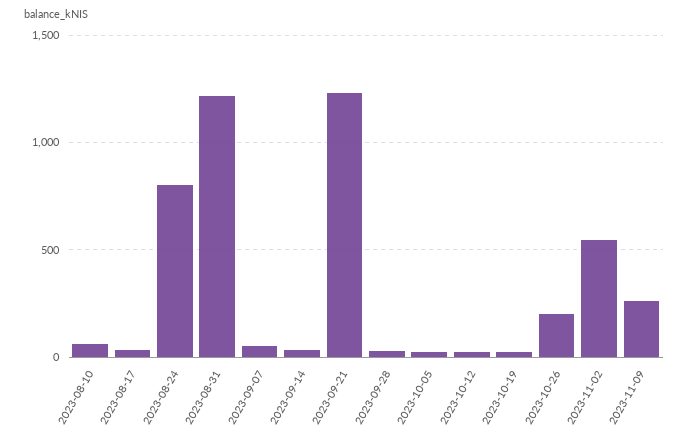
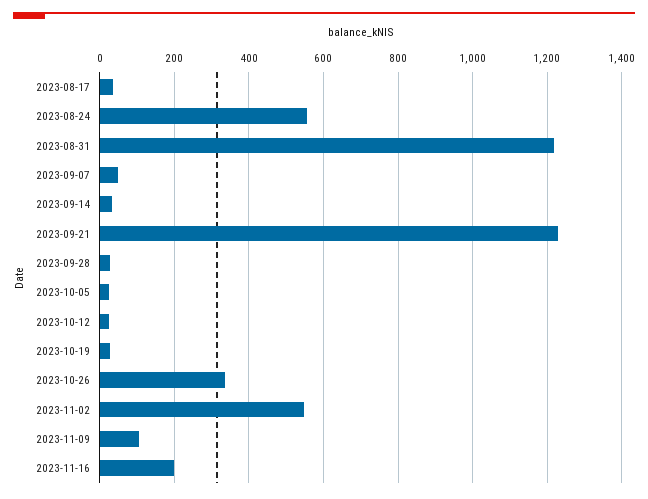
2023-08-10: 50 -> none
2023-08-24: 800 -> 560
2023-10-26: 200 -> 340
2023-11-09: 250 -> 100
2023-11-16: none -> 200

